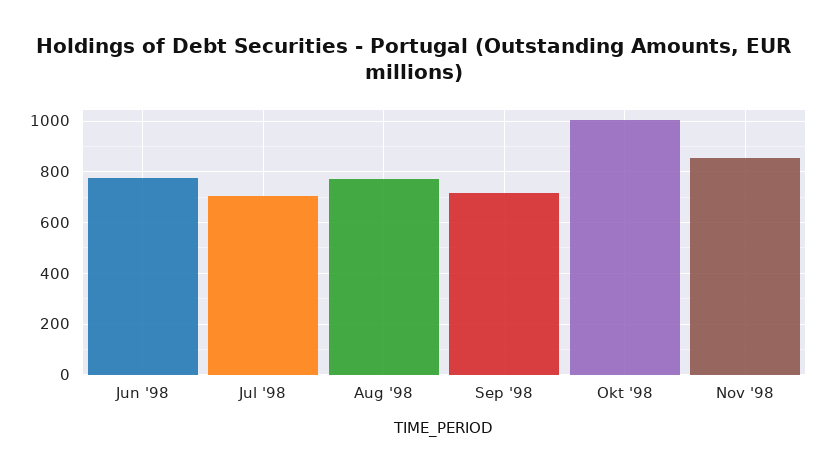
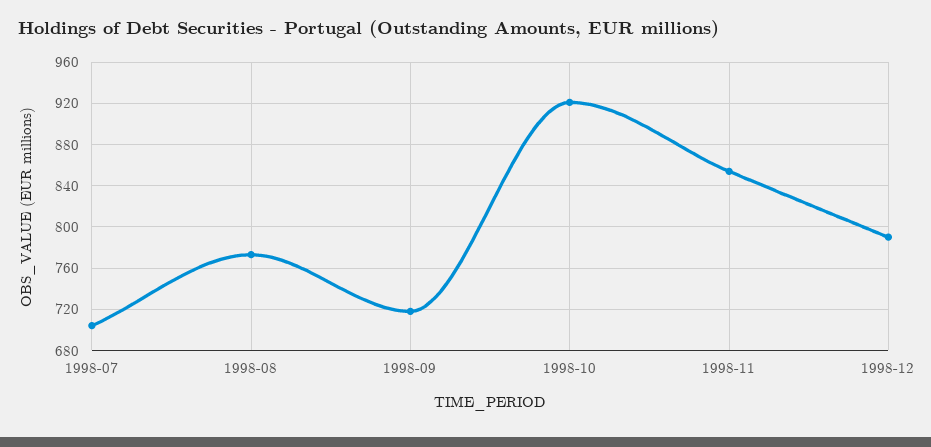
Jun '98: 775 -> none
Okt '98: 1000 -> 920
1998-12: none -> 790

